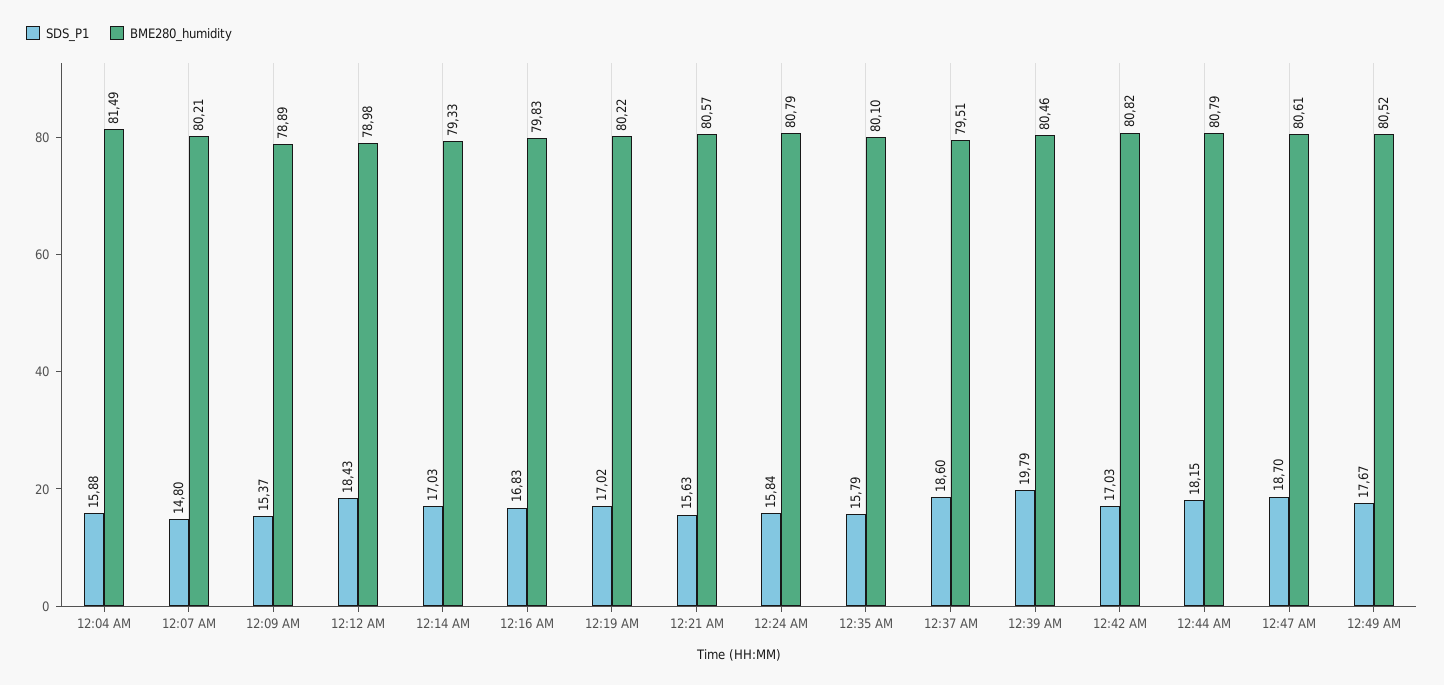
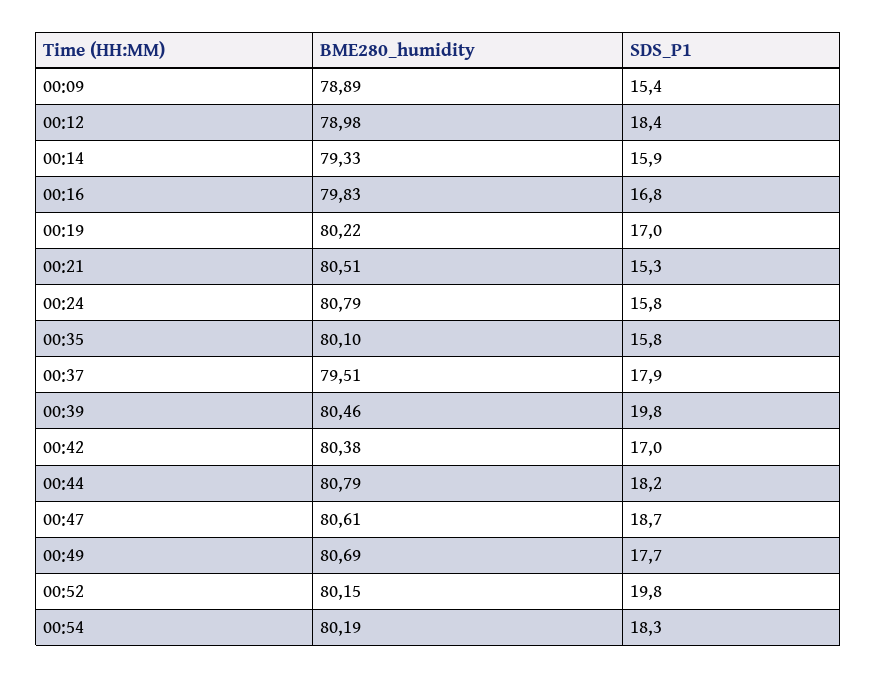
SDS_P1, 12:04 AM: 15.88 -> none
BME280_humidity, 12:04 AM: 81.49 -> none
SDS_P1, 12:07 AM: 14.8 -> none
BME280_humidity, 12:07 AM: 80.21 -> none
SDS_P1, 12:14 AM: 17.03 -> 15.9
SDS_P1, 12:21 AM: 15.63 -> 15.3
BME280_humidity, 12:21 AM: 80.57 -> 80.51
SDS_P1, 12:37 AM: 18.6 -> 17.9
BME280_humidity, 12:42 AM: 80.82 -> 80.38
BME280_humidity, 12:49 AM: 80.52 -> 80.69
BME280_humidity, 00:52: none -> 80.15
SDS_P1, 00:52: none -> 19.8
BME280_humidity, 00:54: none -> 80.19
SDS_P1, 00:54: none -> 18.3

